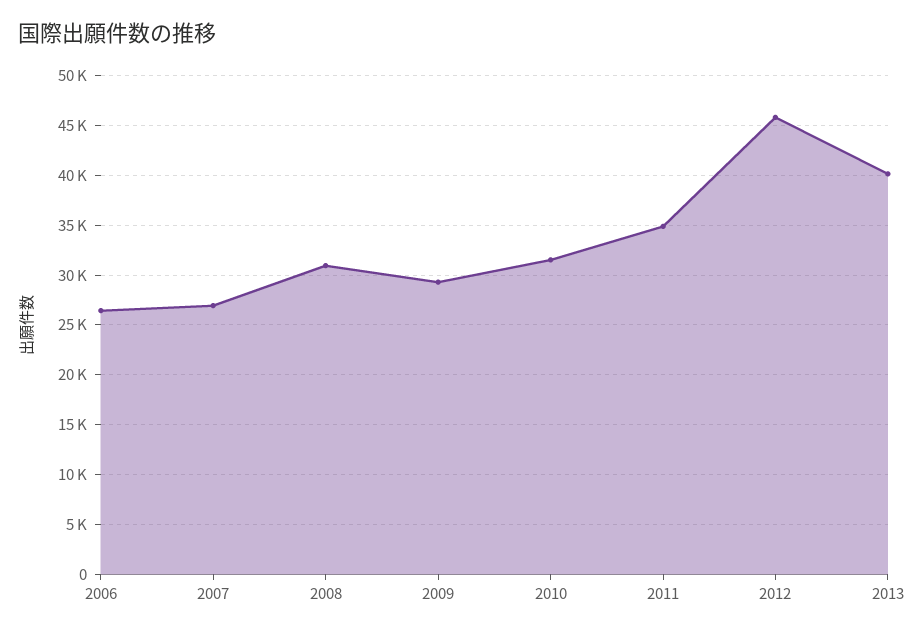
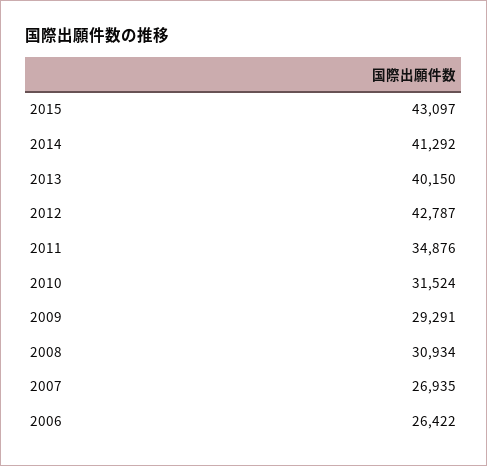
2012: 46000 -> 42787
2015: none -> 43097
2014: none -> 41292

